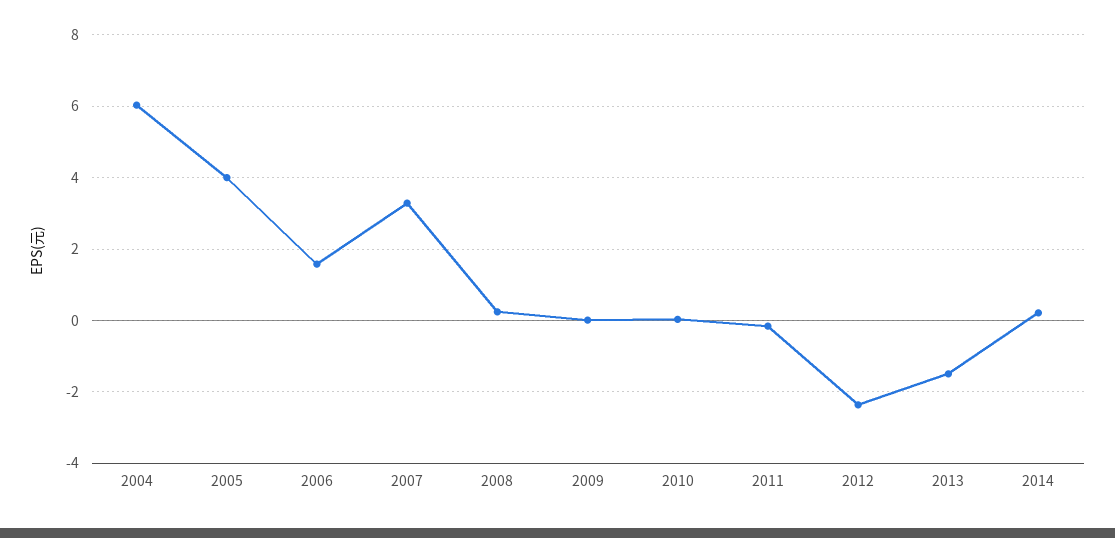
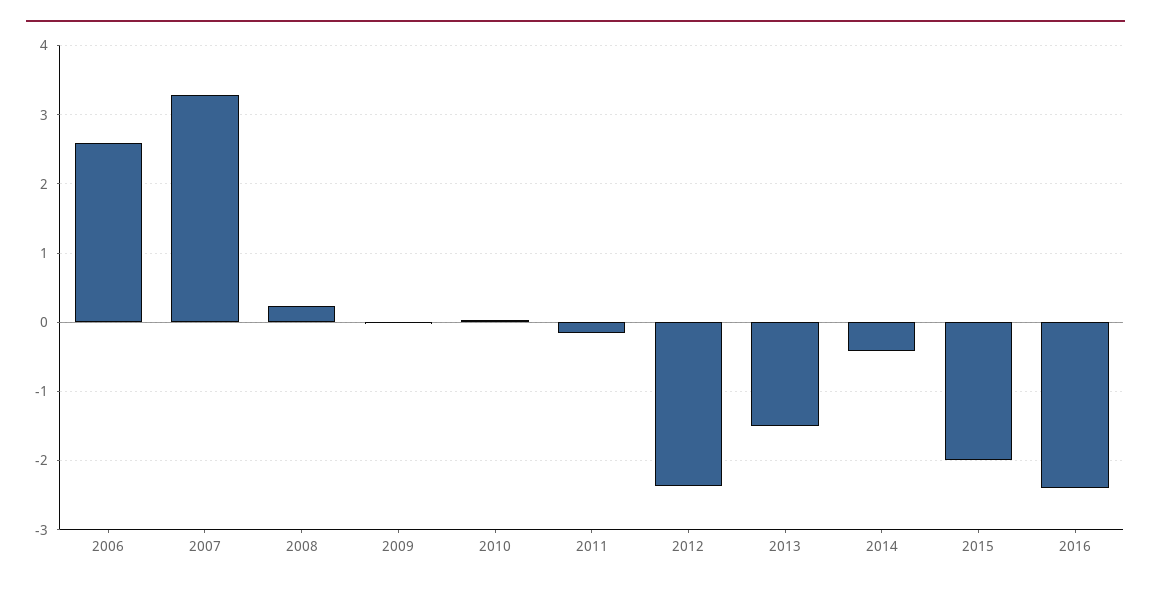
2004: 6 -> none
2005: 4 -> none
2006: 1.6 -> 2.6
2014: 0.2 -> -0.4
2015: none -> -2
2016: none -> -2.4

